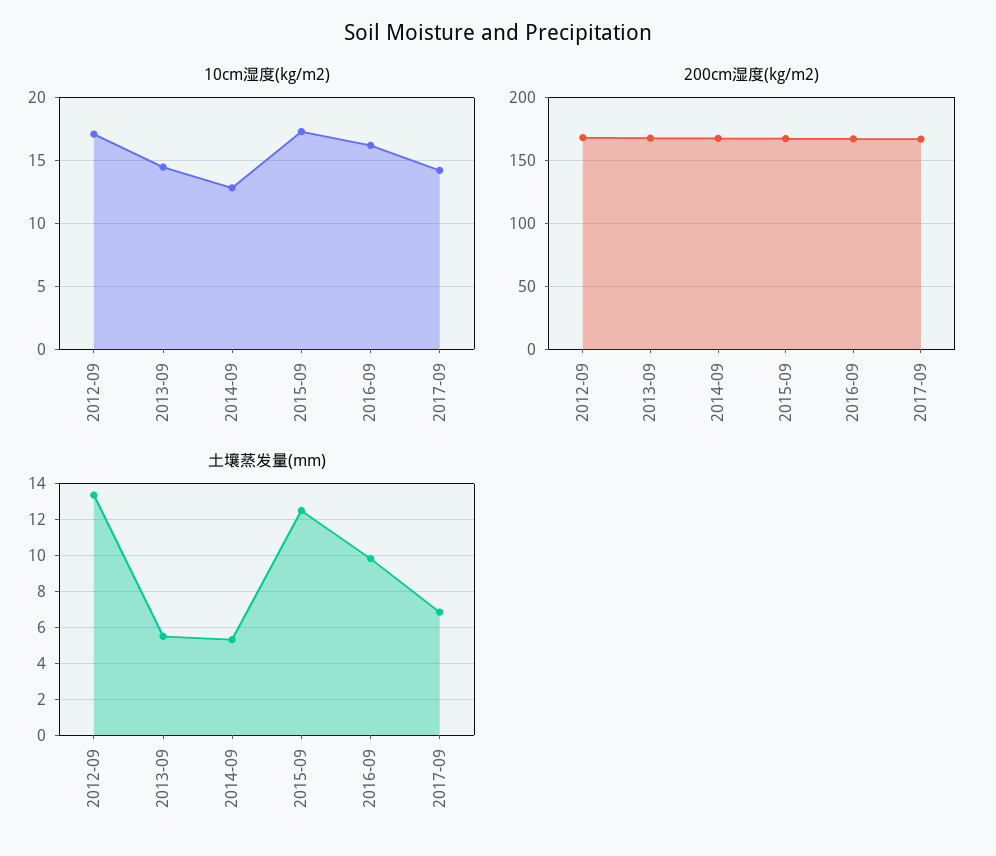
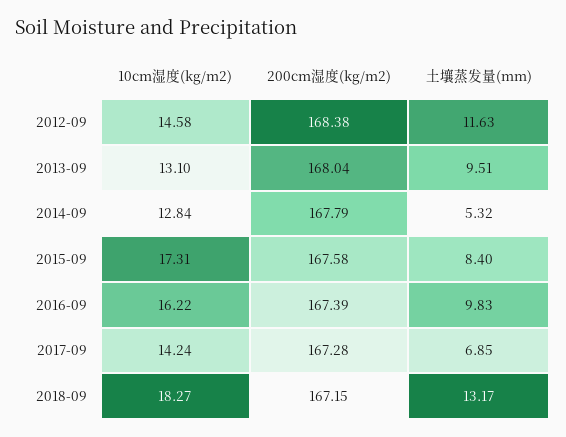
10cm湿度(kg/m2), 2012-09: 17 -> 14.58
10cm湿度(kg/m2), 2013-09: 14.5 -> 13.1
土壤蒸发量(mm), 2012-09: 13.5 -> 11.63
土壤蒸发量(mm), 2013-09: 5.5 -> 9.51
土壤蒸发量(mm), 2015-09: 12.5 -> 8.4
10cm湿度(kg/m2), 2018-09: none -> 18.27
200cm湿度(kg/m2), 2018-09: none -> 167.15
土壤蒸发量(mm), 2018-09: none -> 13.17

